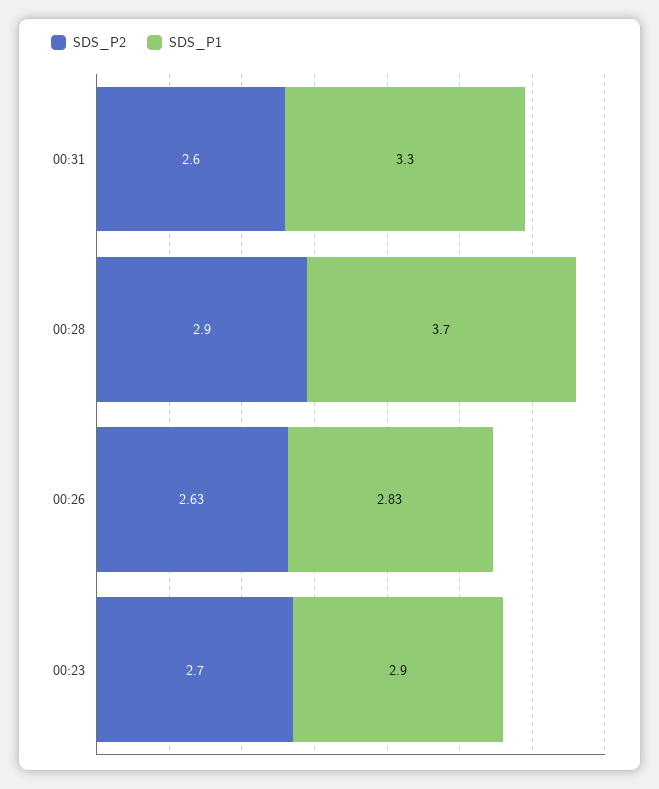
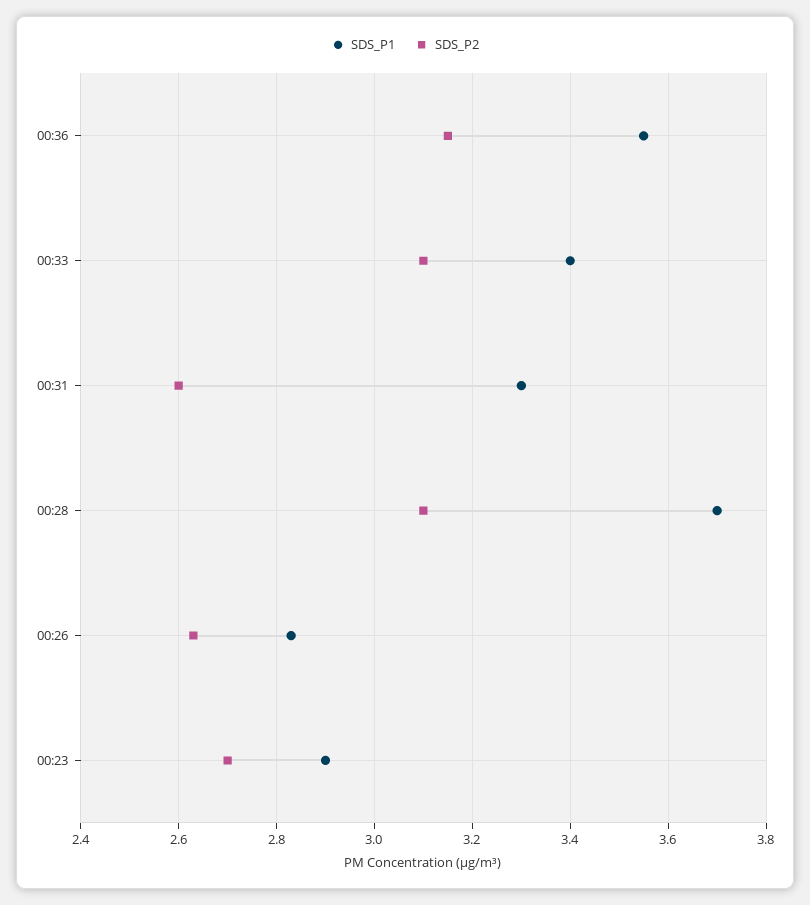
SDS_P2, 00:28: 2.9 -> 3.1
SDS_P1, 00:36: none -> 3.55
SDS_P2, 00:36: none -> 3.15
SDS_P1, 00:33: none -> 3.4
SDS_P2, 00:33: none -> 3.1

